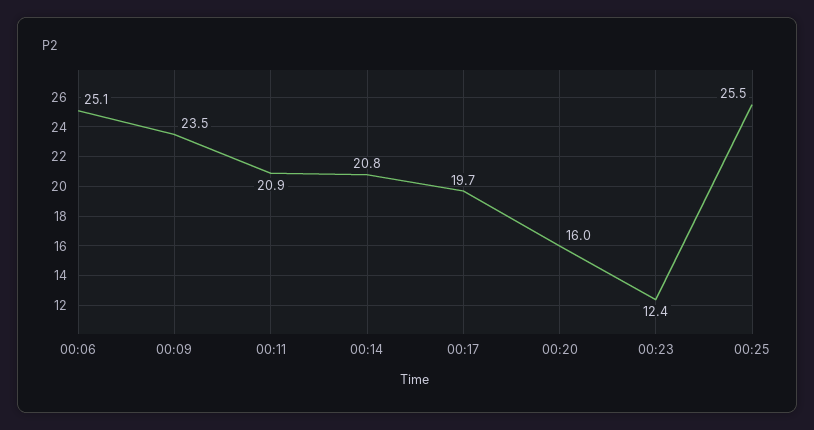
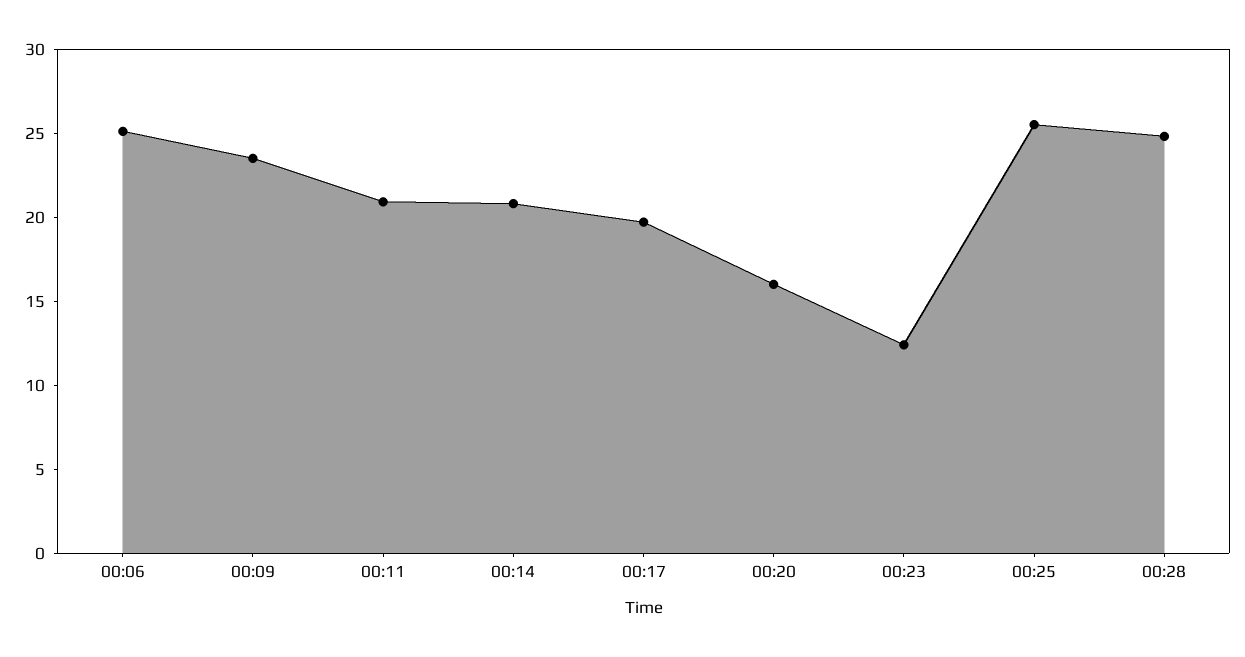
00:28: none -> 25

